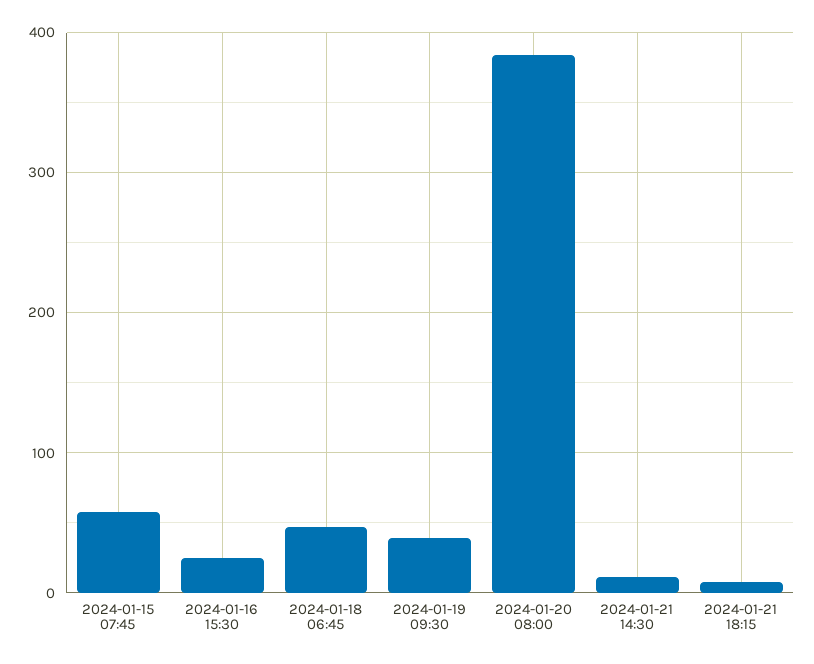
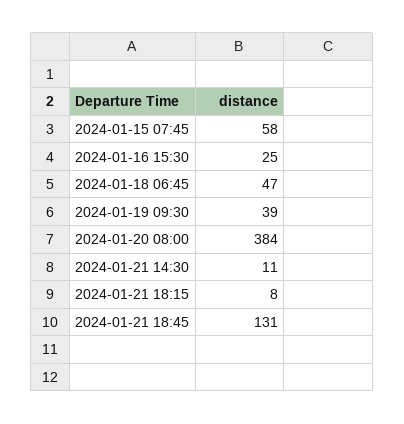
2024-01-21 18:45: none -> 131

